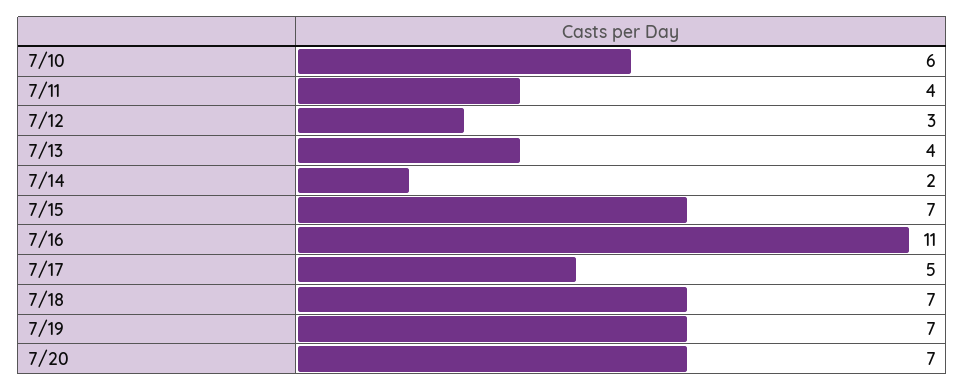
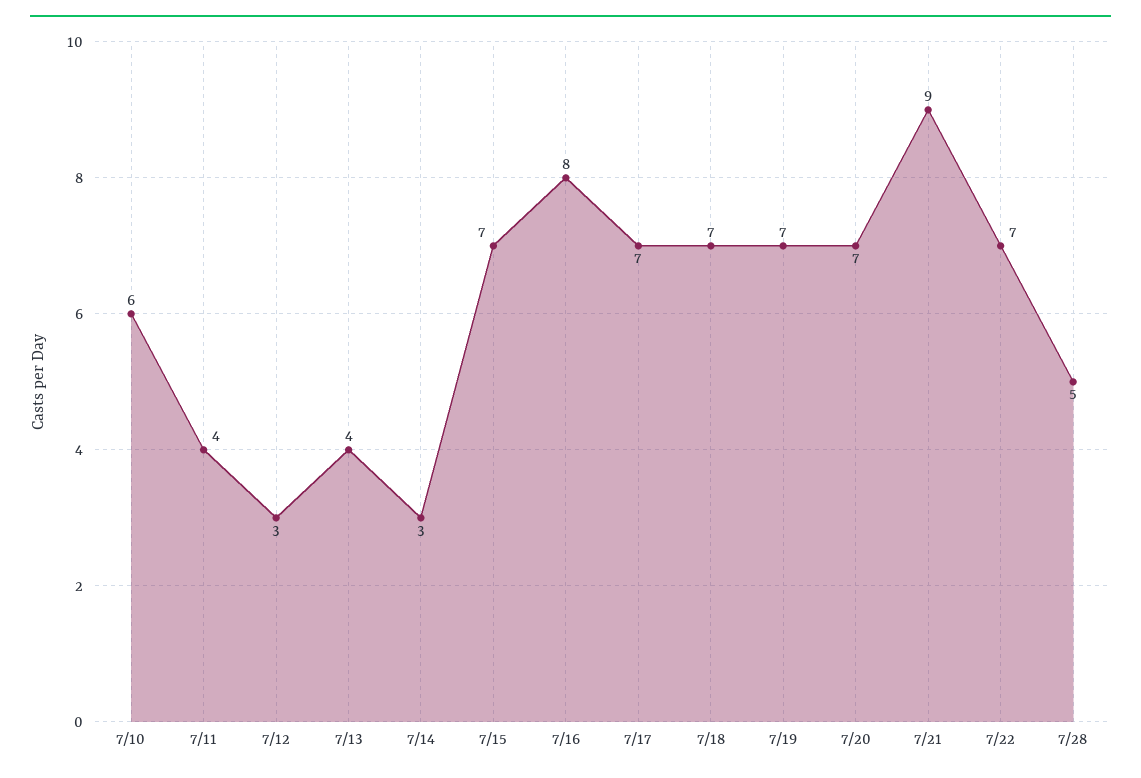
7/14: 2 -> 3
7/16: 11 -> 8
7/17: 5 -> 7
7/21: none -> 9
7/22: none -> 7
7/28: none -> 5

